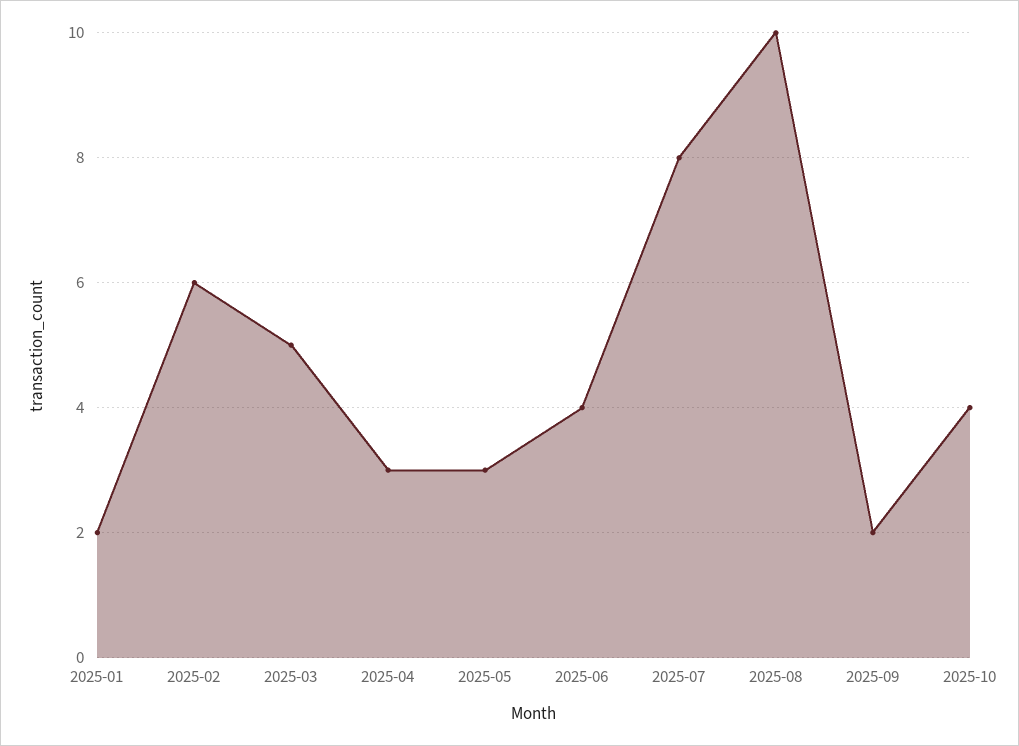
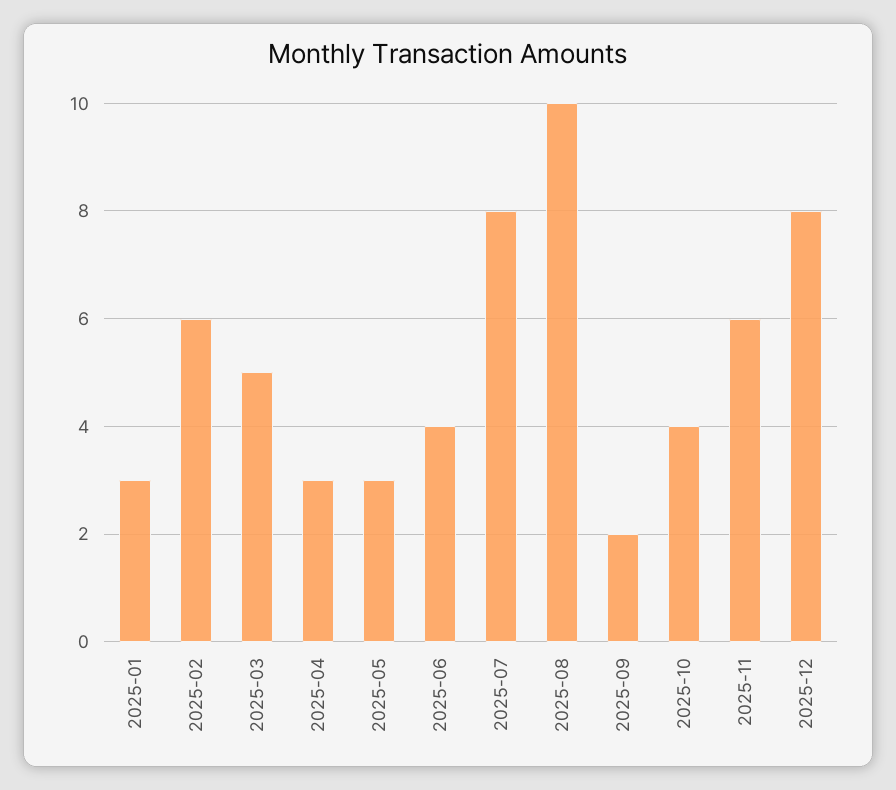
2025-01: 2 -> 3
2025-11: none -> 6
2025-12: none -> 8

